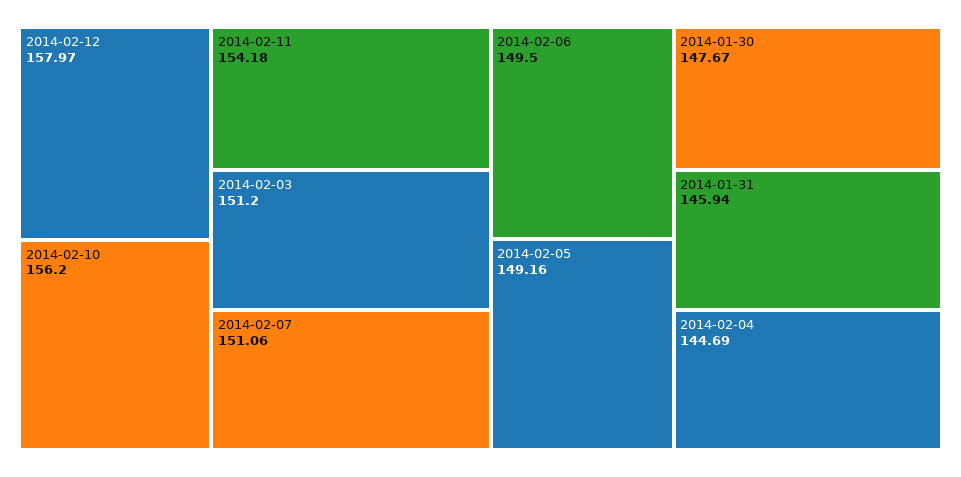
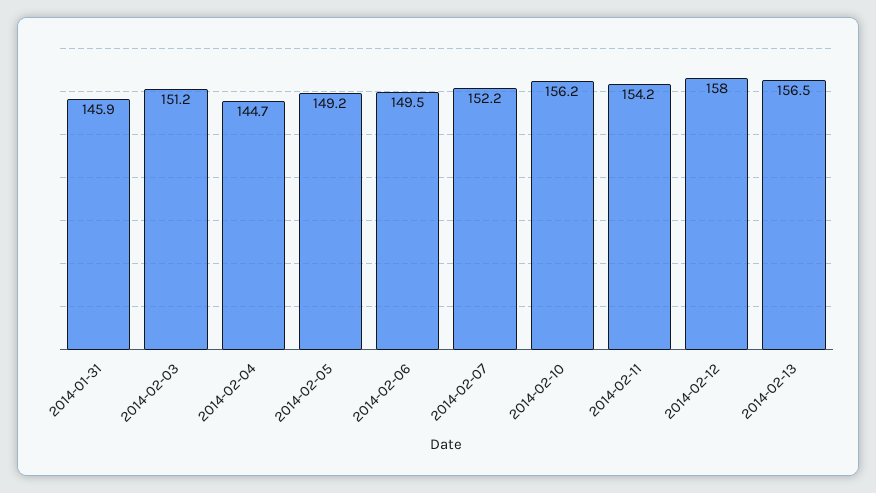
2014-02-07: 151.06 -> 152.2
2014-01-30: 147.67 -> none
2014-02-13: none -> 156.5

